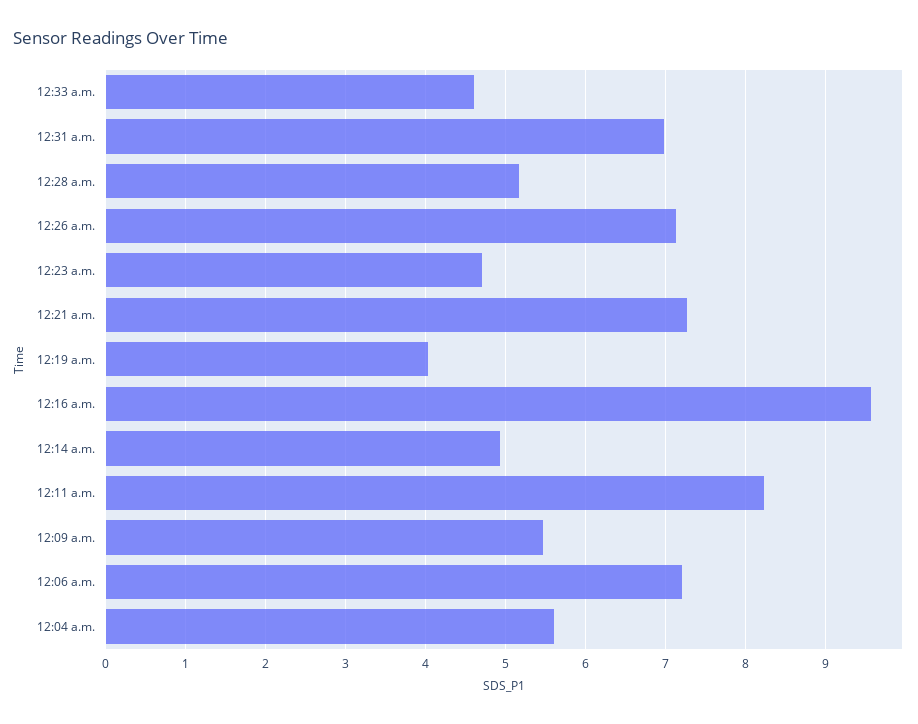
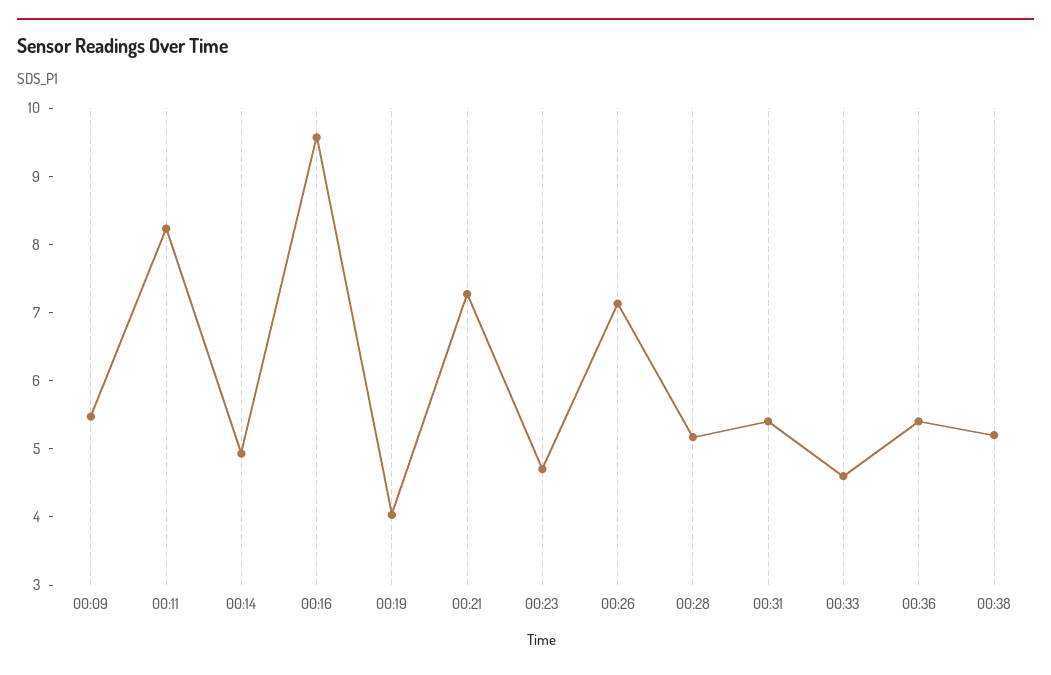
12:31 a.m.: 7 -> 5.4
12:06 a.m.: 7.2 -> none
12:04 a.m.: 5.6 -> none
00:36: none -> 5.4
00:38: none -> 5.2

